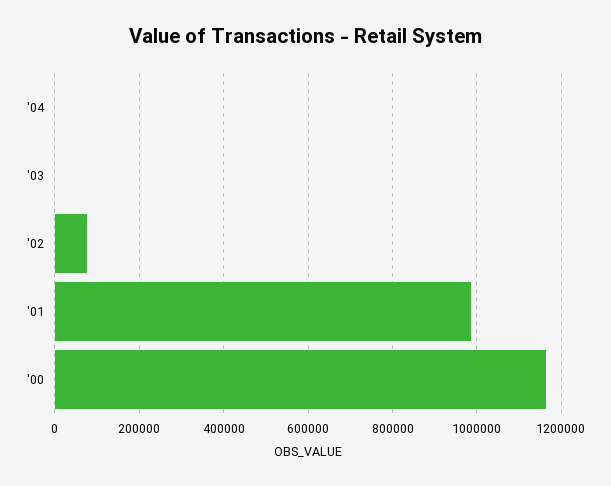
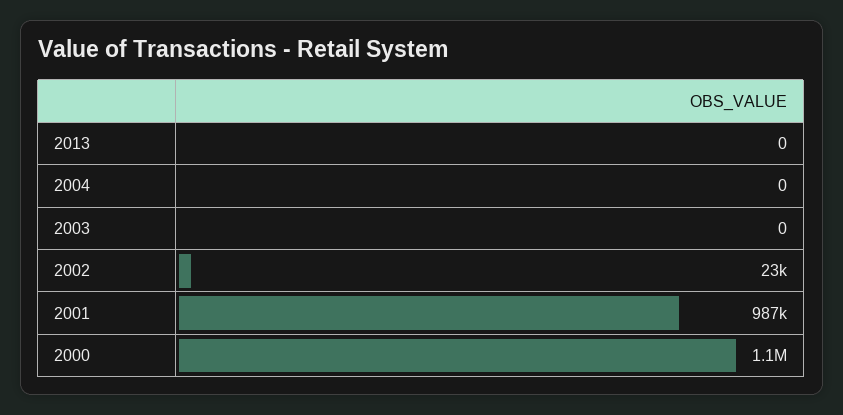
'02: 80000 -> 23000
'00: 1160000 -> 1100000
2013: none -> 0

